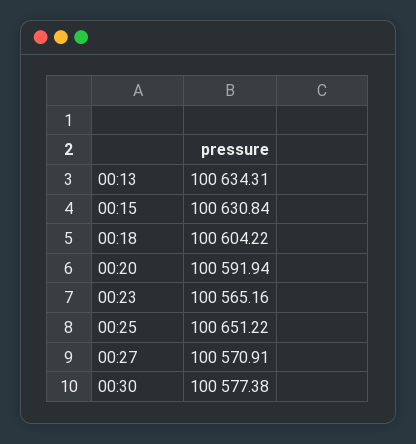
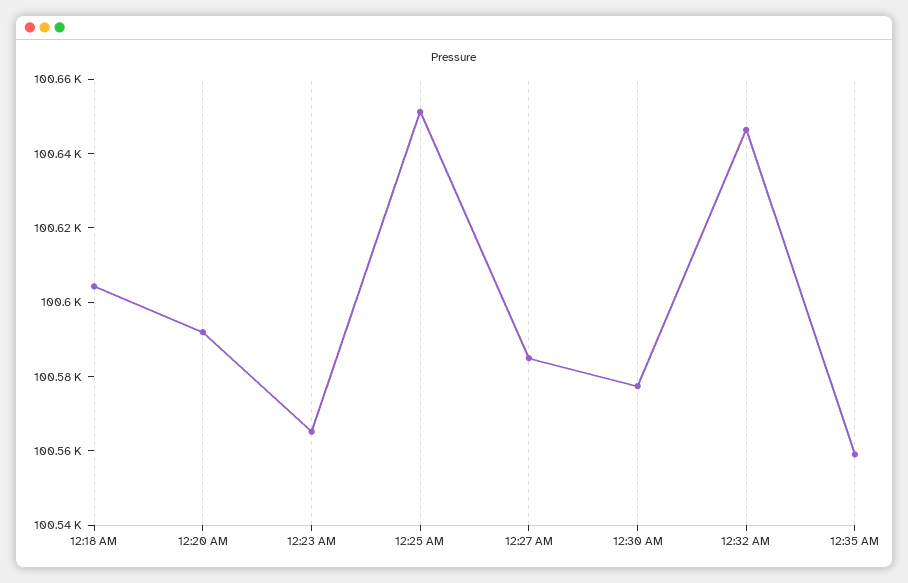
00:13: 100634.31 -> none
00:15: 100630.84 -> none
00:27: 100570.91 -> 100585
12:32 AM: none -> 100645
12:35 AM: none -> 100560

